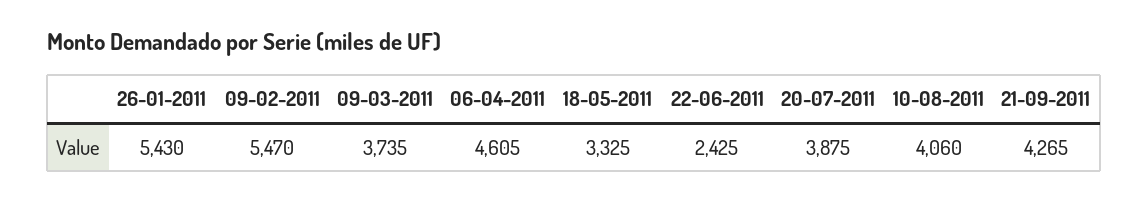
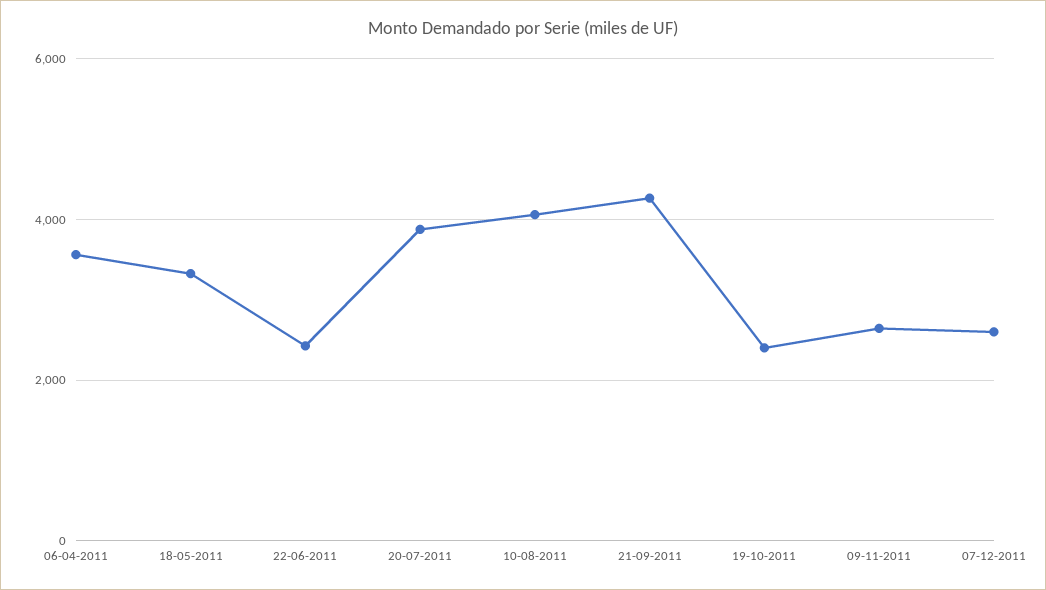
26-01-2011: 5430 -> none
09-02-2011: 5470 -> none
09-03-2011: 3735 -> none
06-04-2011: 4605 -> 3600
19-10-2011: none -> 2400
09-11-2011: none -> 2600
07-12-2011: none -> 2600

